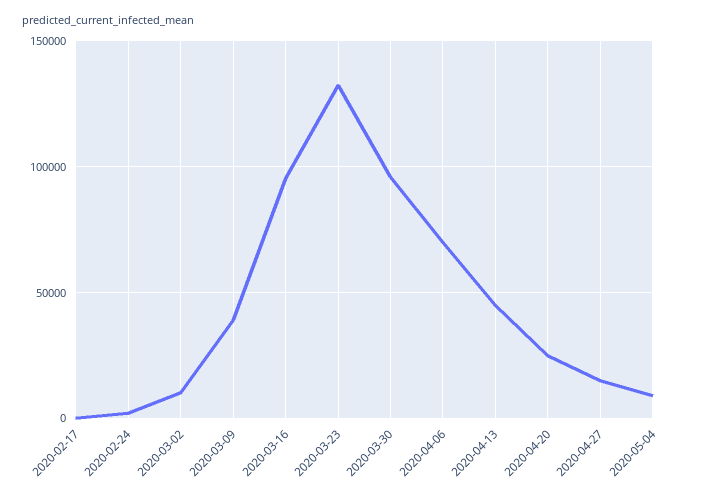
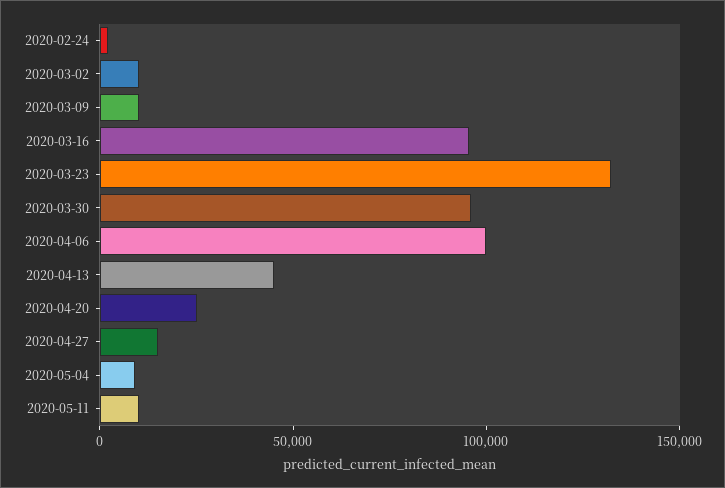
2020-02-17: 0 -> none
2020-03-09: 40000 -> 10000
2020-04-06: 70000 -> 100000
2020-05-11: none -> 10000

